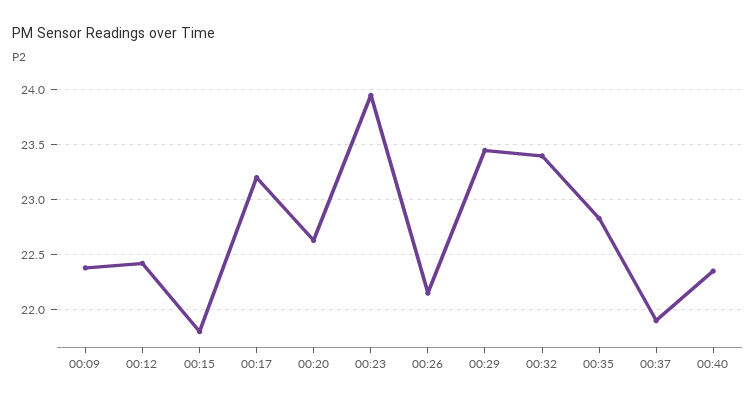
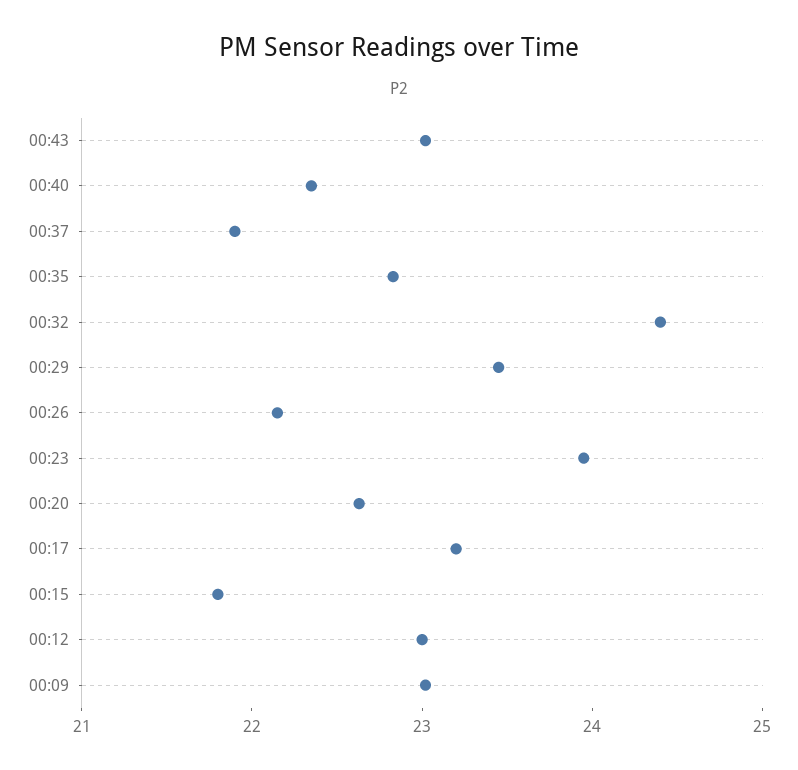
00:09: 22.4 -> 23
00:12: 22.4 -> 23
00:32: 23.4 -> 24.4
00:43: none -> 23

